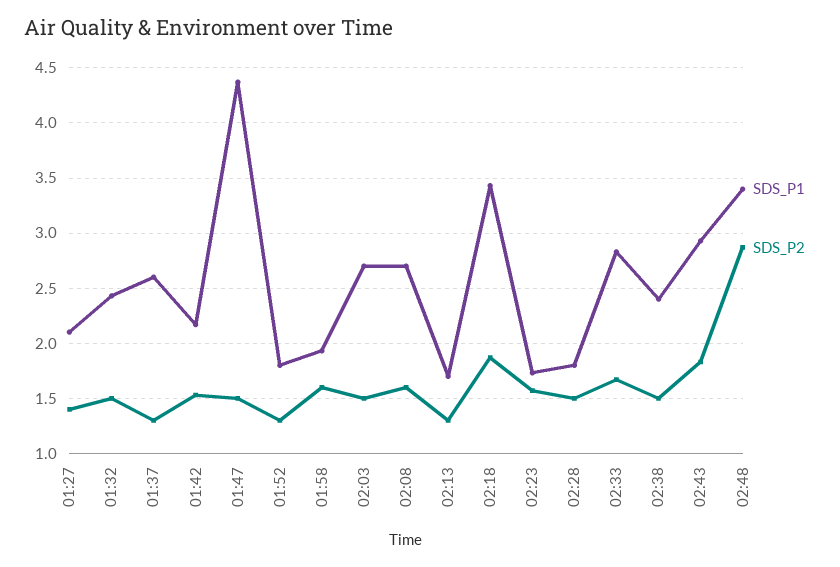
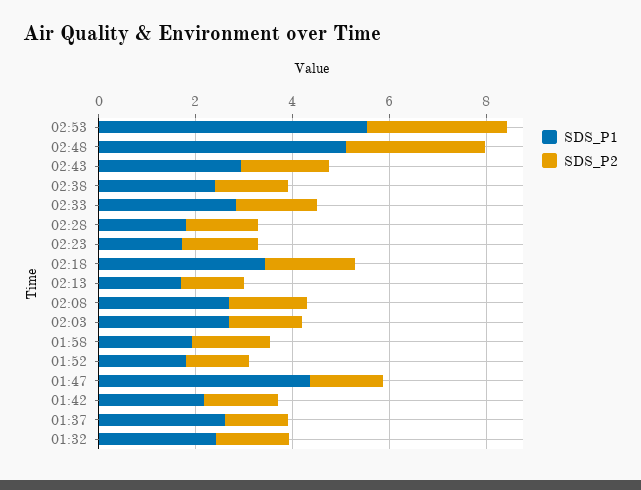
SDS_P1, 01:27: 2.1 -> none
SDS_P2, 01:27: 1.4 -> none
SDS_P1, 02:48: 3.4 -> 5
SDS_P1, 02:53: none -> 5.5
SDS_P2, 02:53: none -> 3

